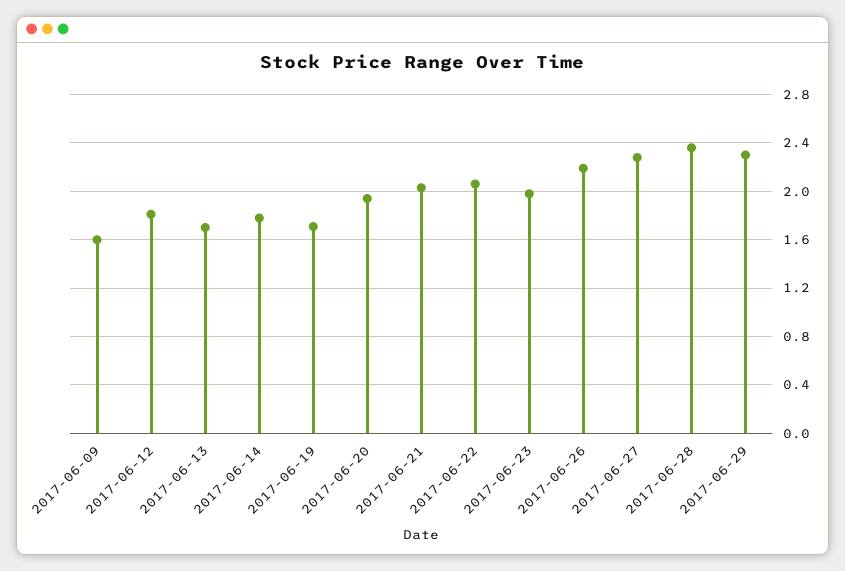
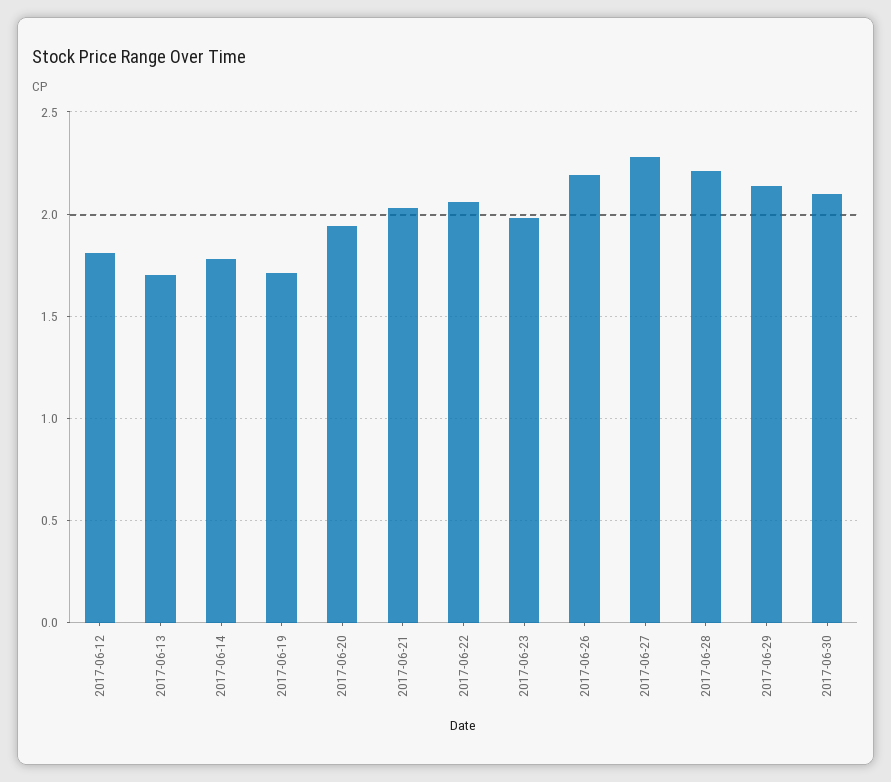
2017-06-09: 1.6 -> none
2017-06-28: 2.35 -> 2.2
2017-06-29: 2.3 -> 2.15
2017-06-30: none -> 2.1

